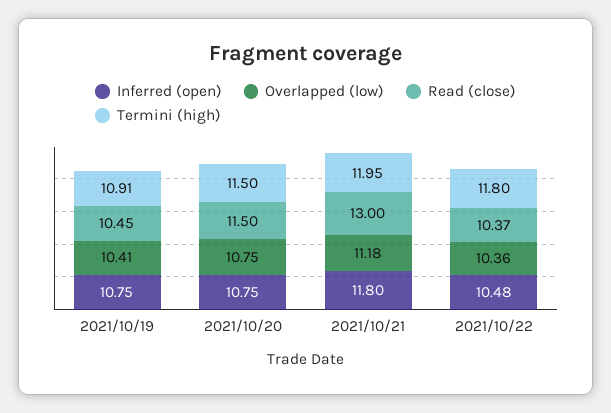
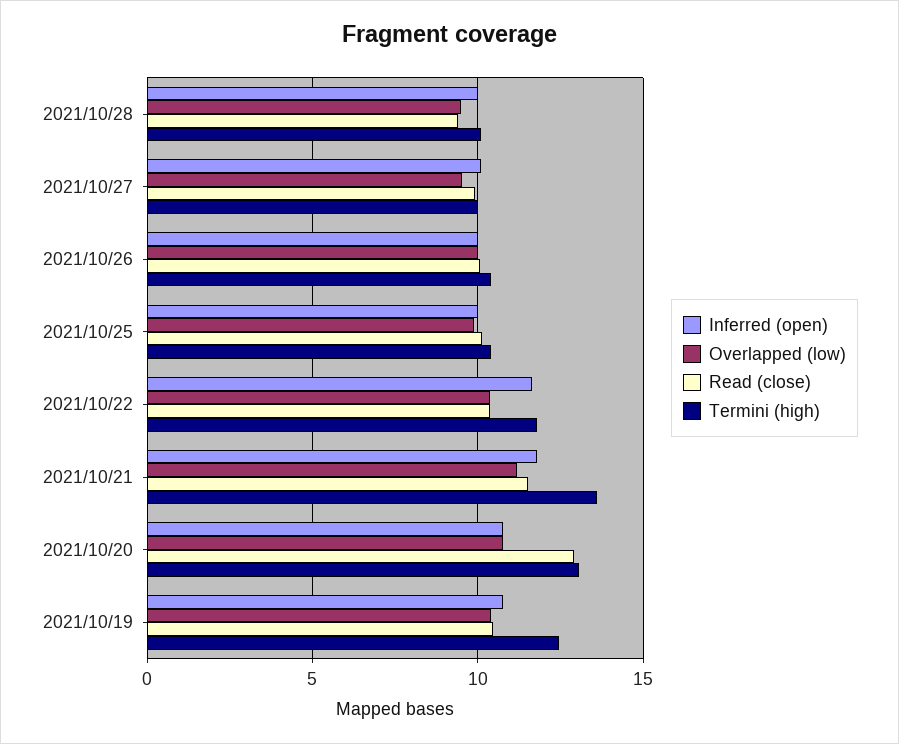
Termini (high), 2021/10/19: 10.91 -> 12.5
Read (close), 2021/10/20: 11.5 -> 13
Termini (high), 2021/10/20: 11.5 -> 13
Read (close), 2021/10/21: 13 -> 11.5
Termini (high), 2021/10/21: 11.95 -> 13.5
Inferred (open), 2021/10/22: 10.48 -> 11.5
Inferred (open), 2021/10/28: none -> 10
Overlapped (low), 2021/10/28: none -> 9.5
Read (close), 2021/10/28: none -> 9.5
Termini (high), 2021/10/28: none -> 10
Inferred (open), 2021/10/27: none -> 10
Overlapped (low), 2021/10/27: none -> 9.5
Read (close), 2021/10/27: none -> 10
Termini (high), 2021/10/27: none -> 10
Inferred (open), 2021/10/26: none -> 10
Overlapped (low), 2021/10/26: none -> 10
Read (close), 2021/10/26: none -> 10
Termini (high), 2021/10/26: none -> 10.5
Inferred (open), 2021/10/25: none -> 10
Overlapped (low), 2021/10/25: none -> 10
Read (close), 2021/10/25: none -> 10
Termini (high), 2021/10/25: none -> 10.5

